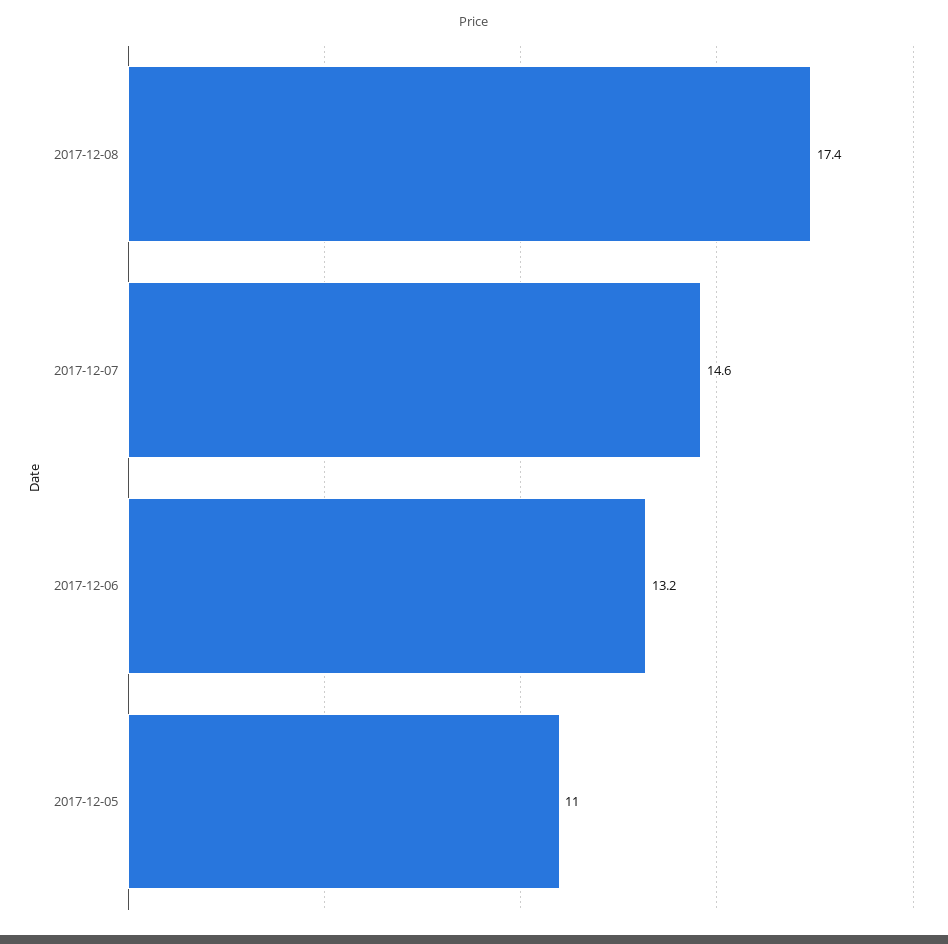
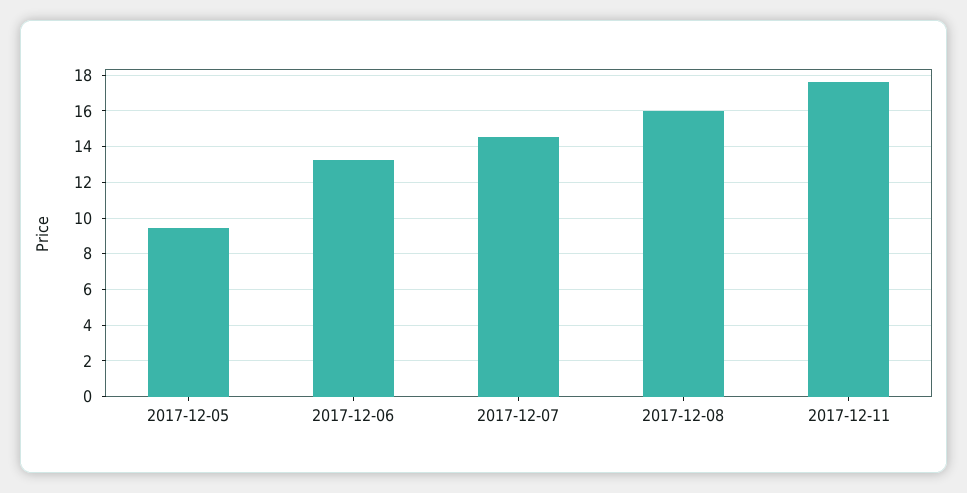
2017-12-08: 17.4 -> 16
2017-12-05: 11 -> 9.5
2017-12-11: none -> 17.5

